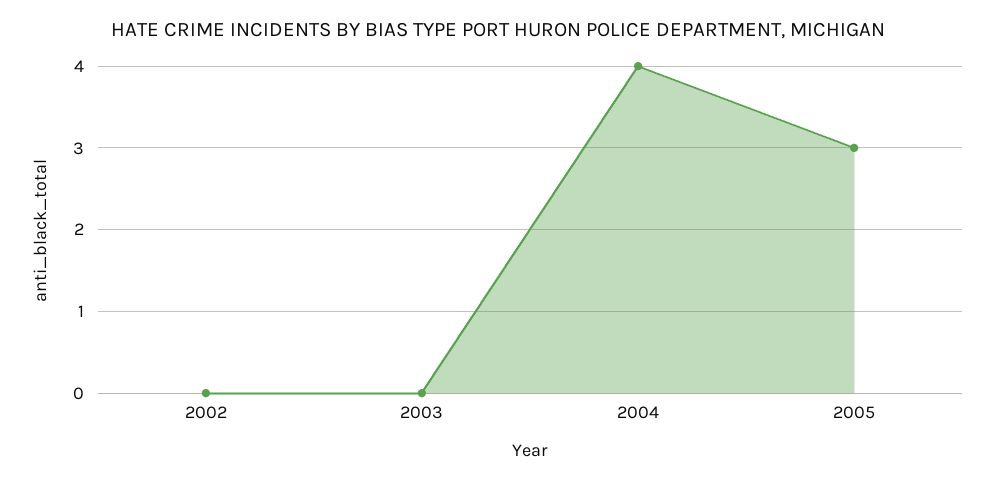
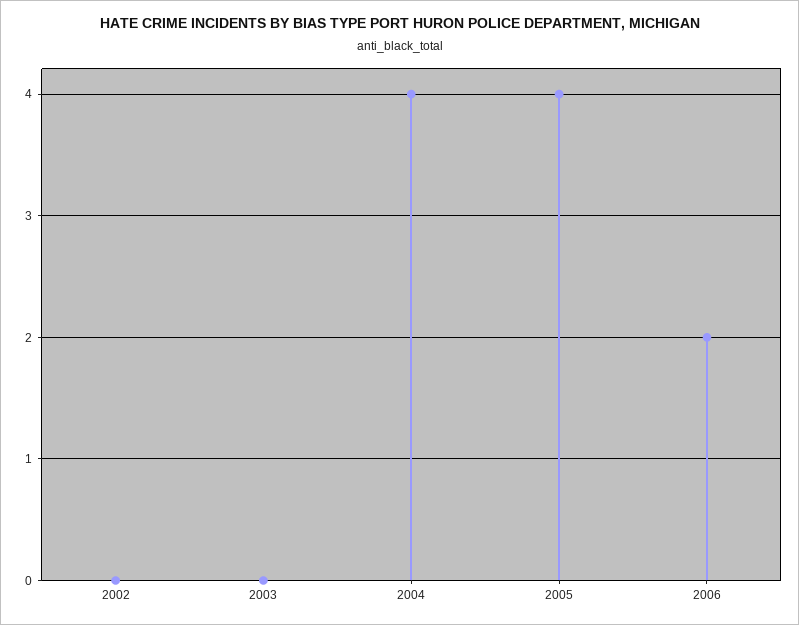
2005: 3 -> 4
2006: none -> 2

